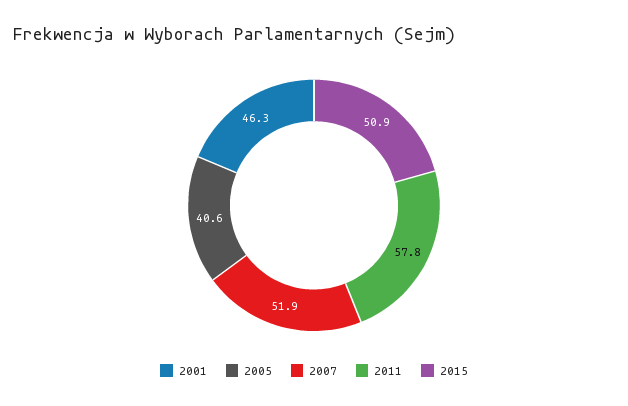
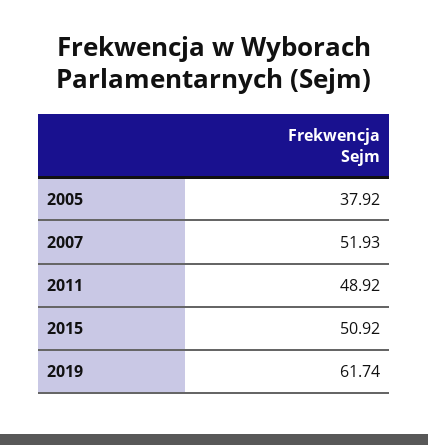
2001: 46.3 -> none
2005: 40.6 -> 37.92
2011: 57.8 -> 48.92
2019: none -> 61.74

